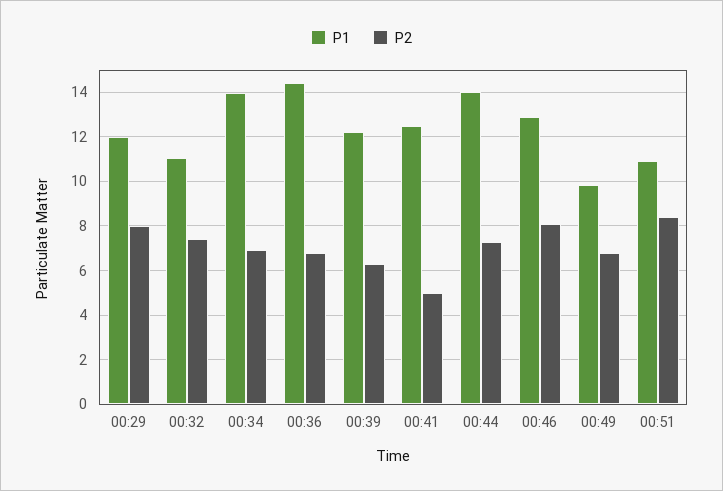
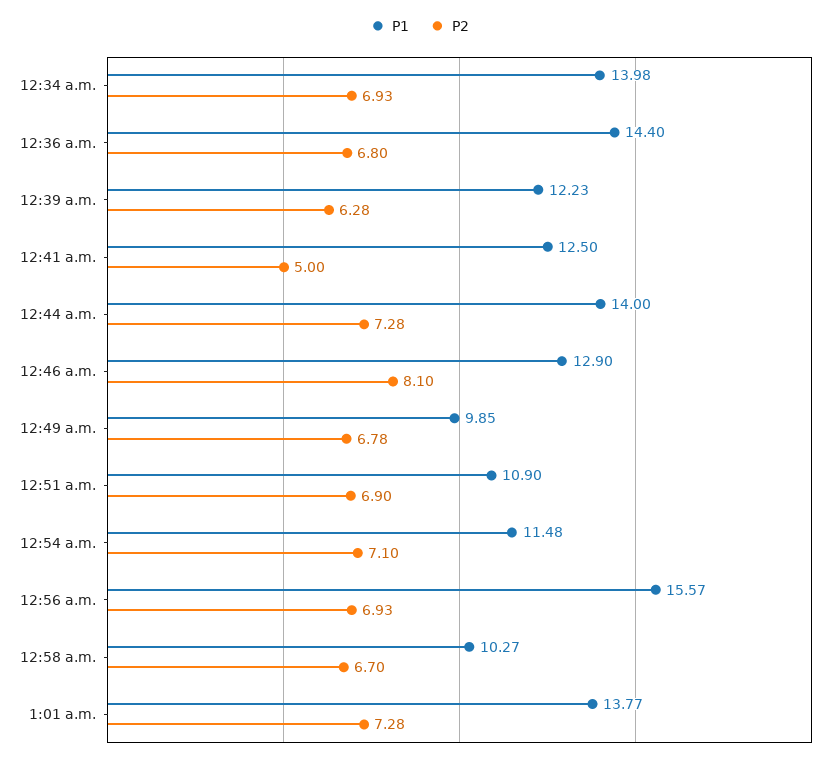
P1, 00:29: 12 -> none
P2, 00:29: 8 -> none
P1, 00:32: 11 -> none
P2, 00:32: 7.5 -> none
P2, 00:51: 8.5 -> 6.9
P1, 12:54 a.m.: none -> 11.48
P2, 12:54 a.m.: none -> 7.1
P1, 12:56 a.m.: none -> 15.57
P2, 12:56 a.m.: none -> 6.93
P1, 12:58 a.m.: none -> 10.27
P2, 12:58 a.m.: none -> 6.7
P1, 1:01 a.m.: none -> 13.77
P2, 1:01 a.m.: none -> 7.28

